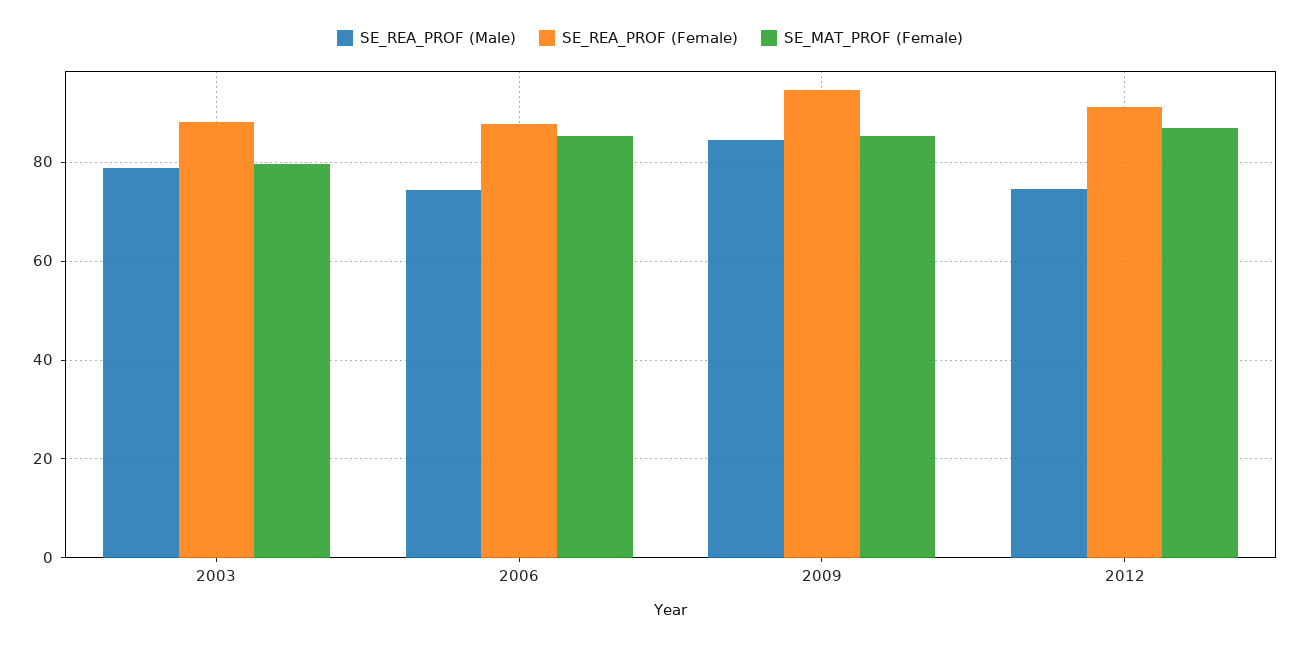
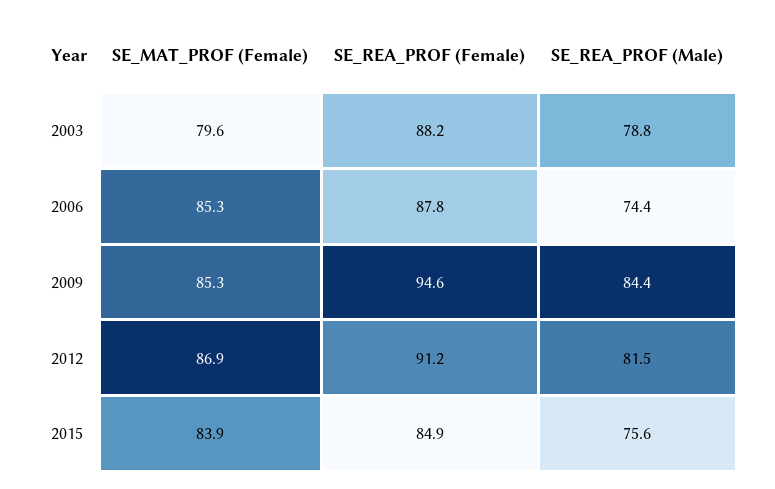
SE_REA_PROF (Male), 2012: 74 -> 81.5
SE_MAT_PROF (Female), 2015: none -> 83.9
SE_REA_PROF (Female), 2015: none -> 84.9
SE_REA_PROF (Male), 2015: none -> 75.6

